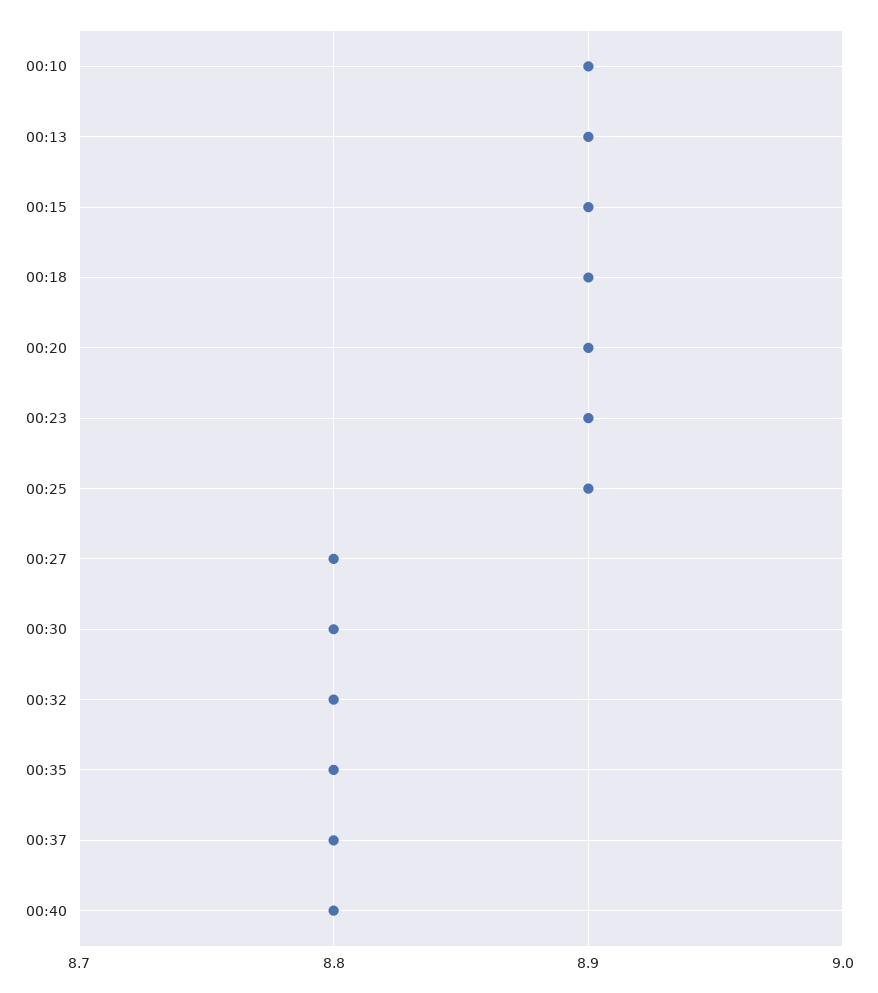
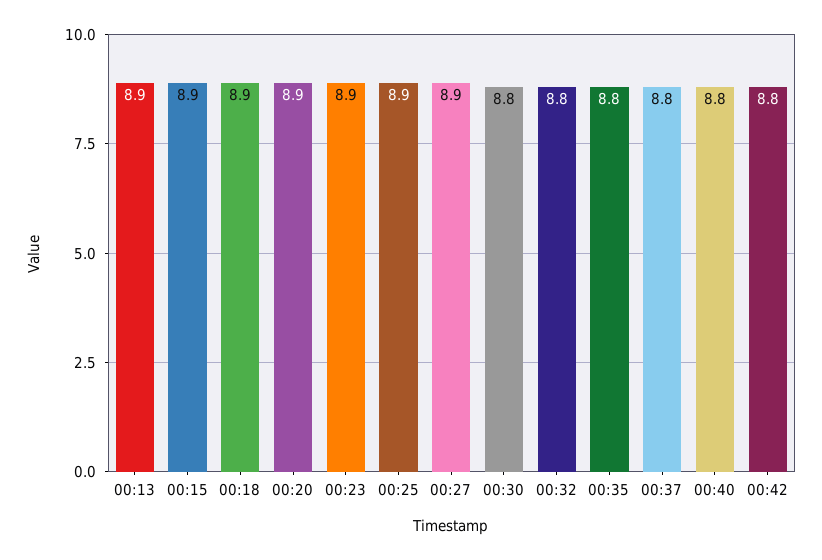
00:10: 8.9 -> none
00:27: 8.8 -> 8.9
00:42: none -> 8.8

